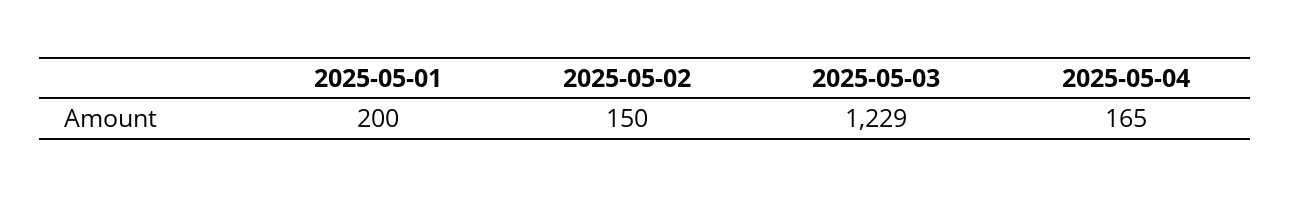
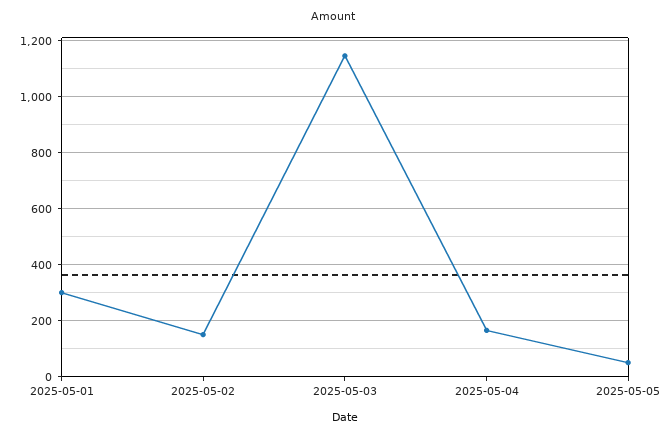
2025-05-01: 200 -> 300
2025-05-03: 1229 -> 1150
2025-05-05: none -> 50

